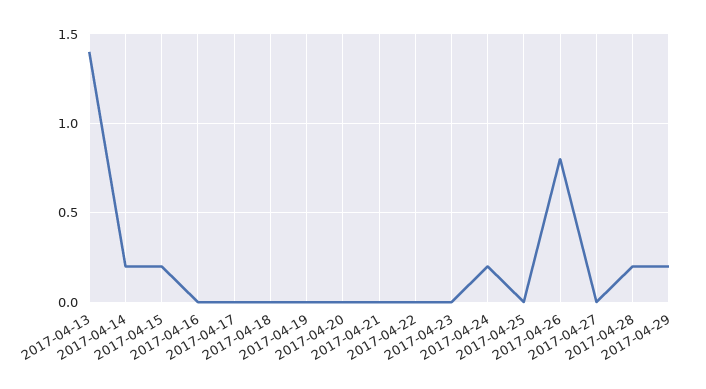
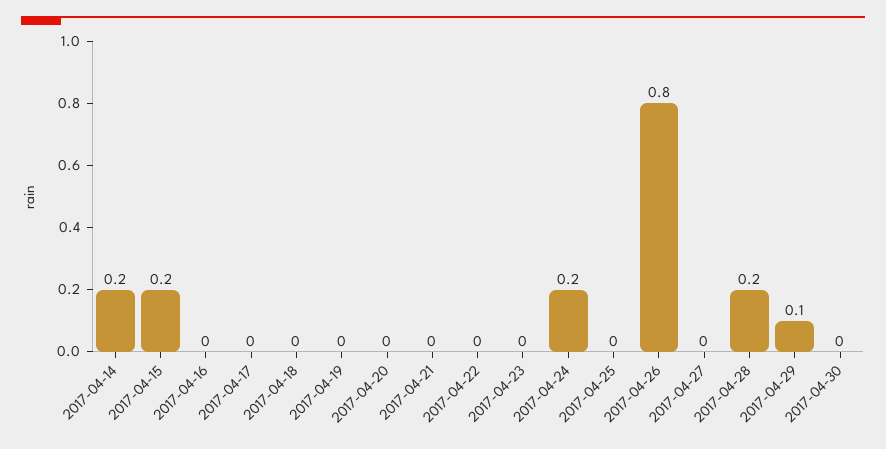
2017-04-13: 1.4 -> none
2017-04-29: 0.2 -> 0.1
2017-04-30: none -> 0

